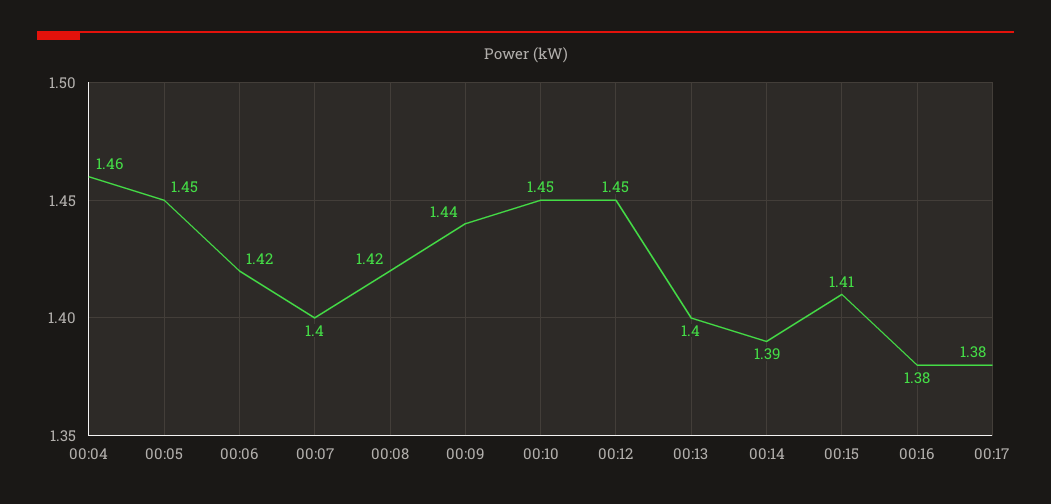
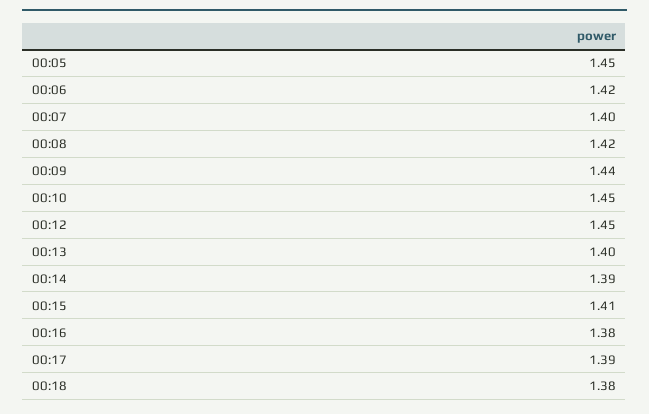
00:04: 1.46 -> none
00:17: 1.38 -> 1.39
00:18: none -> 1.38

